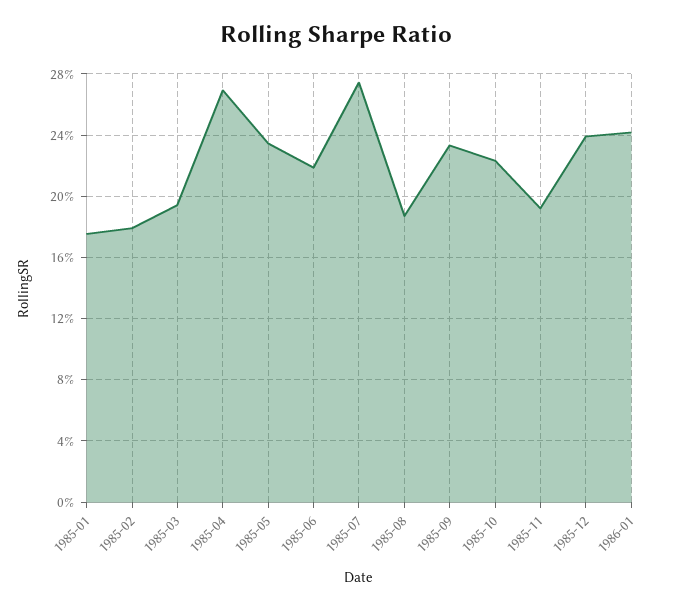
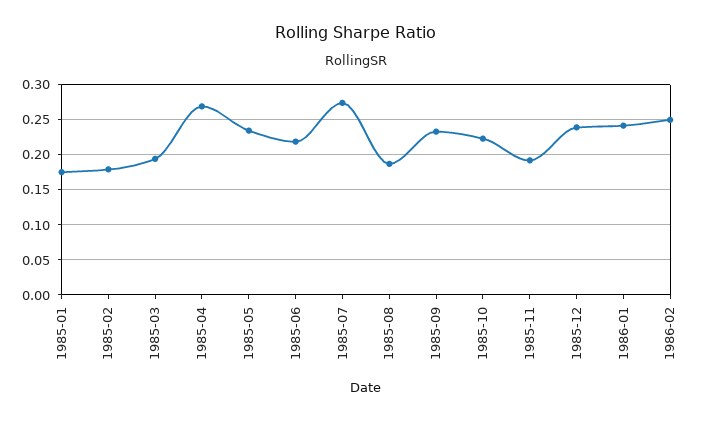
1986-02: none -> 0.25

